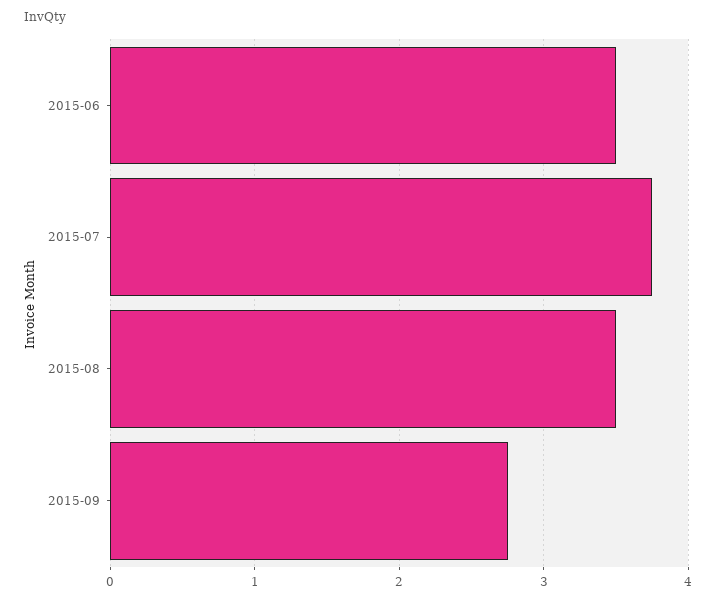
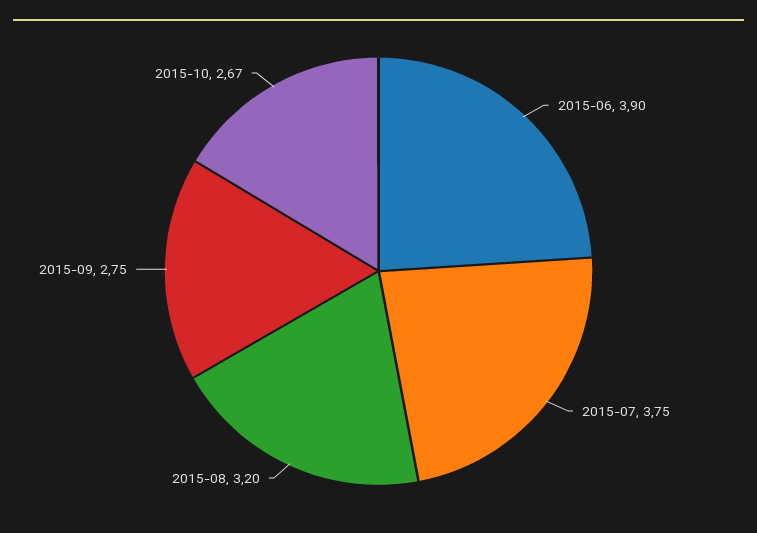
2015-06: 3.5 -> 3.9
2015-08: 3.5 -> 3.2
2015-10: none -> 2.67

